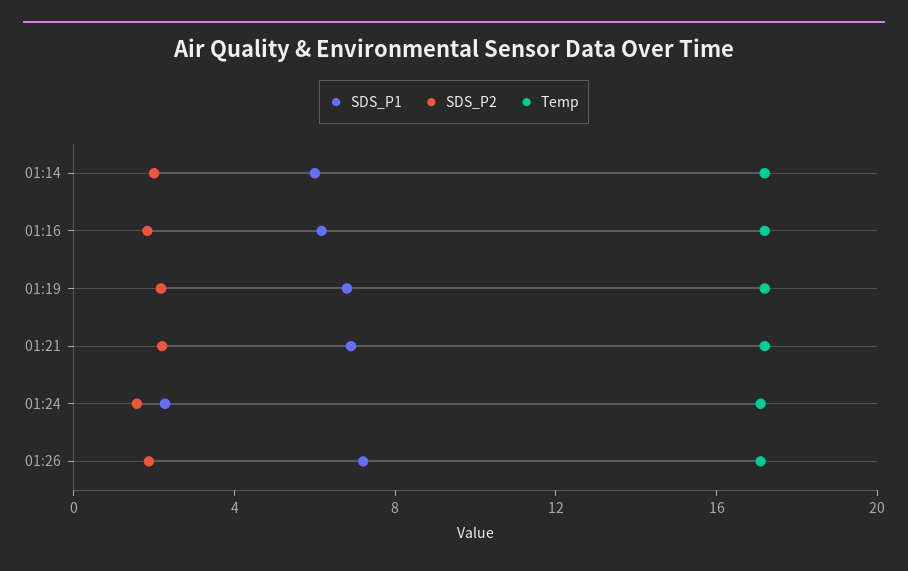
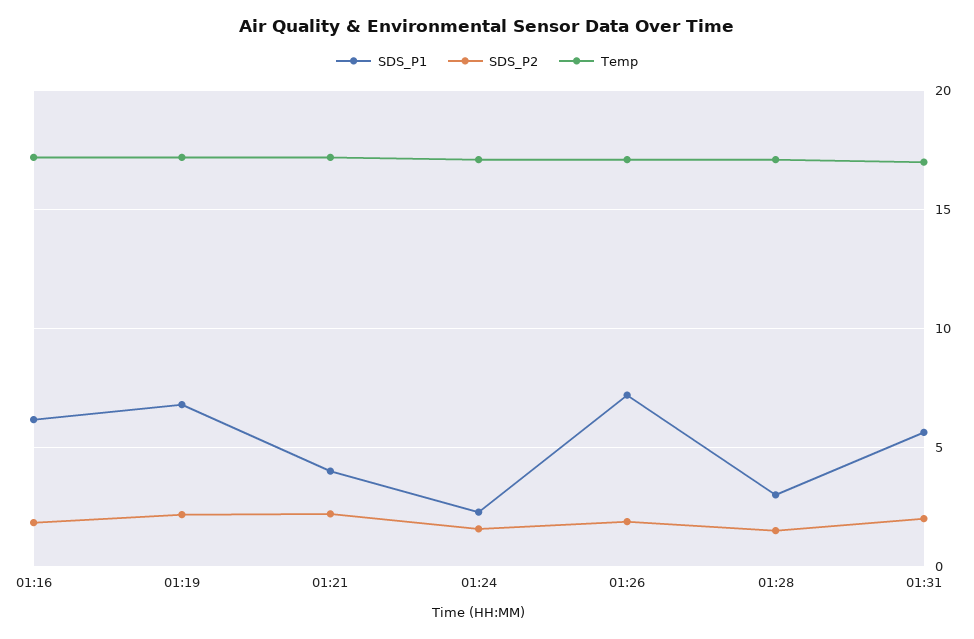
SDS_P1, 01:14: 6 -> none
SDS_P2, 01:14: 2 -> none
Temp, 01:14: 17 -> none
SDS_P1, 01:21: 7 -> 4
SDS_P1, 01:28: none -> 3
SDS_P2, 01:28: none -> 1.5
Temp, 01:28: none -> 17
SDS_P1, 01:31: none -> 5.5
SDS_P2, 01:31: none -> 2
Temp, 01:31: none -> 17

